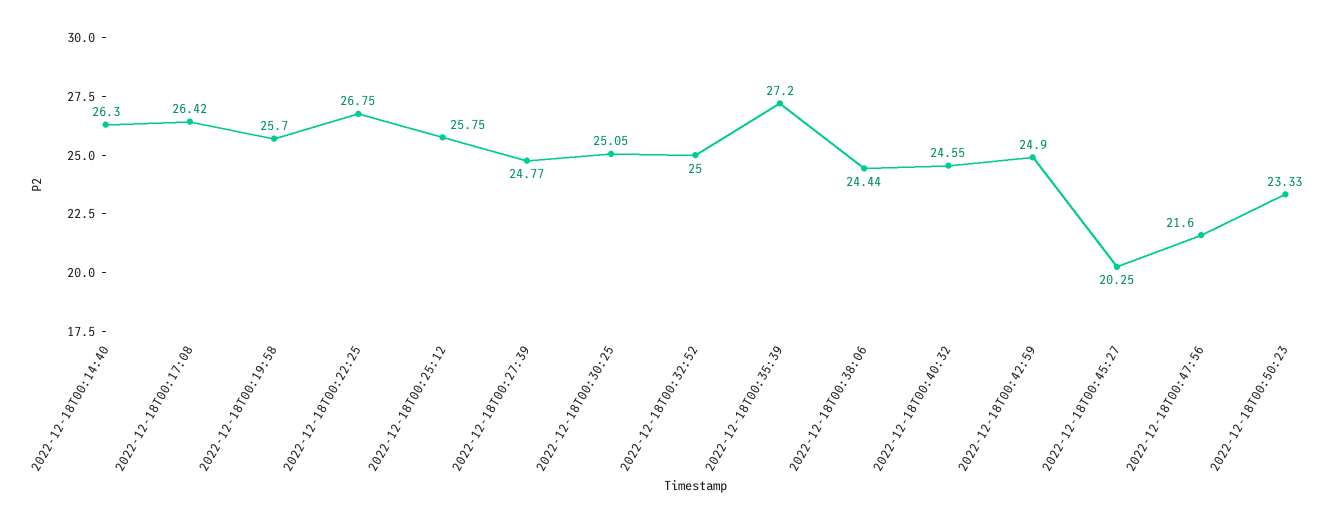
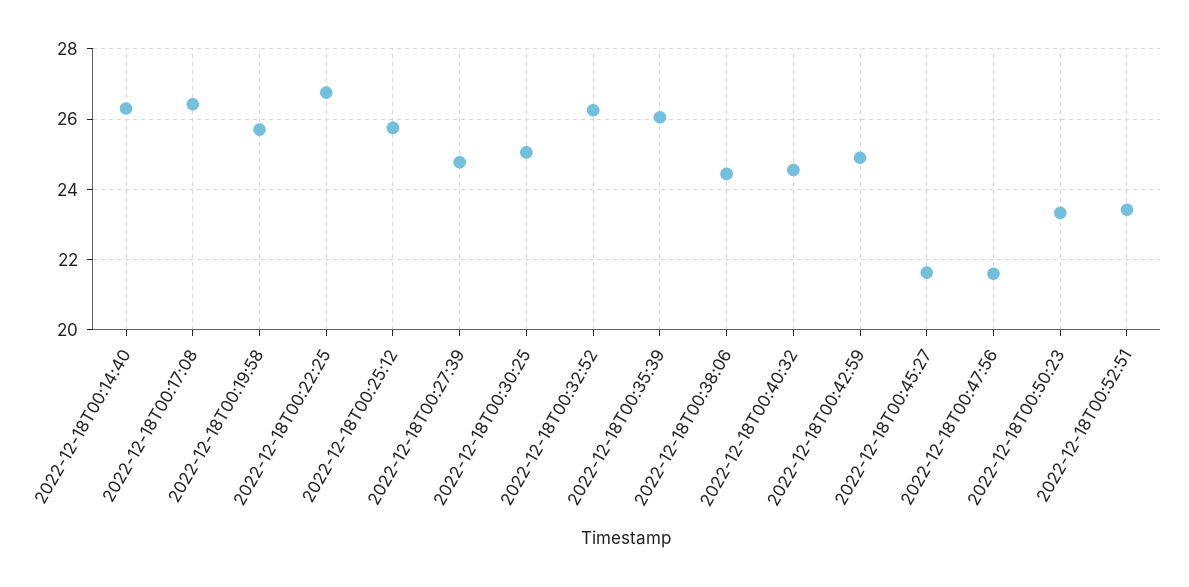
2022-12-18T00:32:52: 25 -> 26.2
2022-12-18T00:35:39: 27.2 -> 26
2022-12-18T00:45:27: 20.25 -> 21.6
2022-12-18T00:52:51: none -> 23.4

